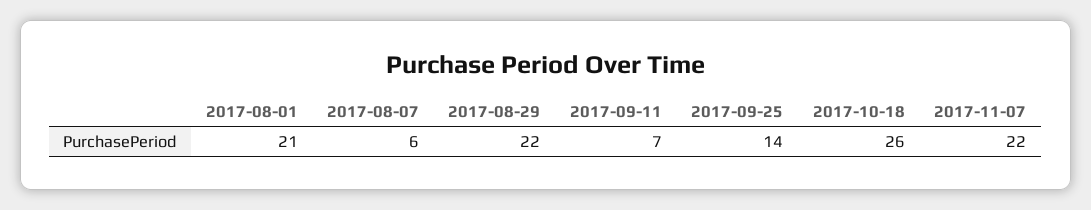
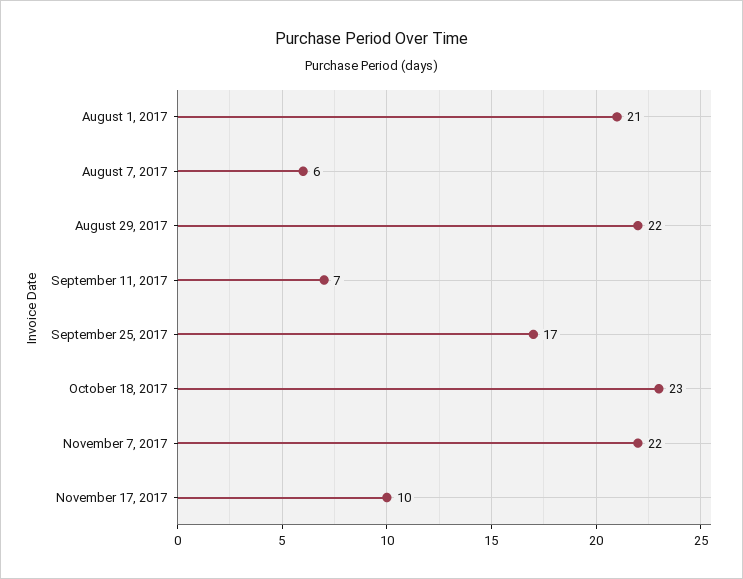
2017-09-25: 14 -> 17
2017-10-18: 26 -> 23
November 17, 2017: none -> 10

